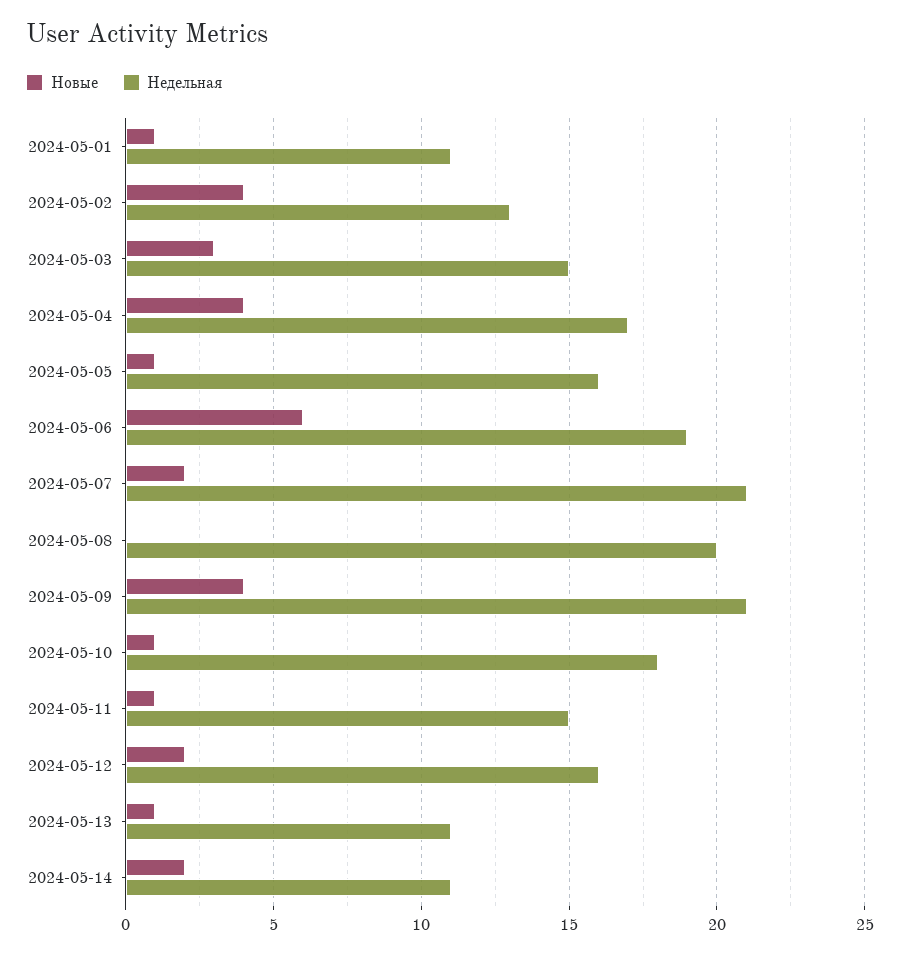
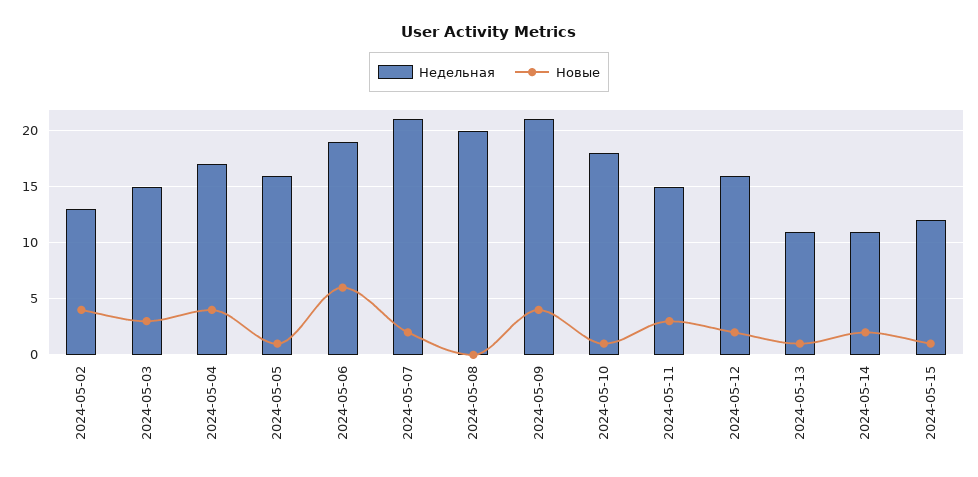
Новые, 2024-05-01: 1 -> none
Недельная, 2024-05-01: 11 -> none
Новые, 2024-05-11: 1 -> 3
Недельная, 2024-05-15: none -> 12
Новые, 2024-05-15: none -> 1

